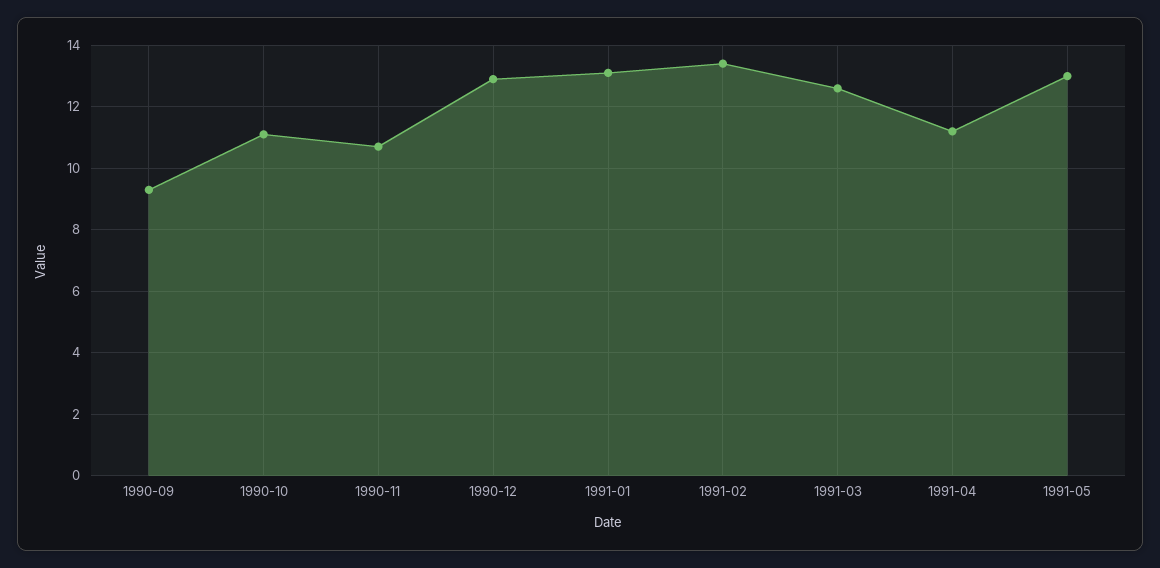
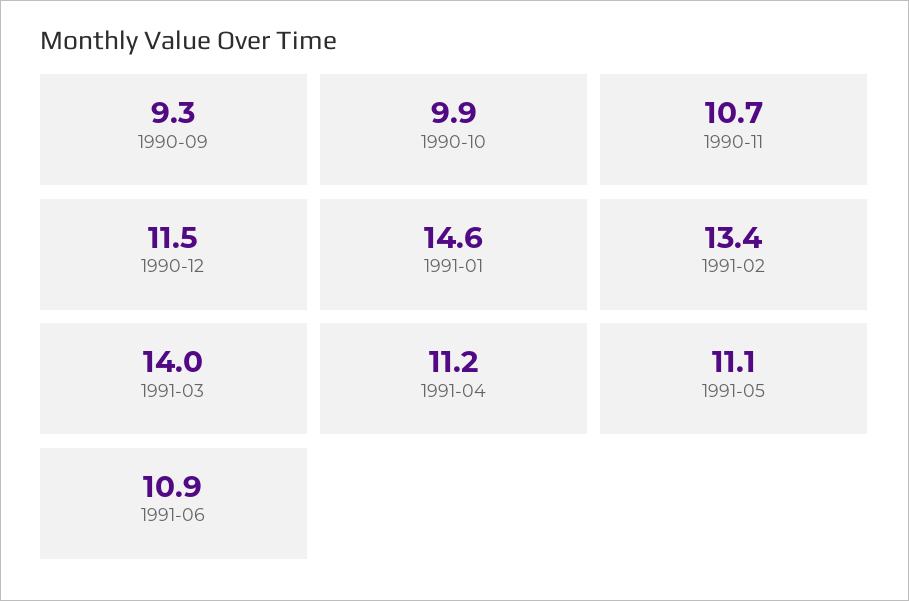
1990-10: 11 -> 9.9
1990-12: 13 -> 11.5
1991-01: 13 -> 14.6
1991-03: 12.5 -> 14
1991-05: 13 -> 11.1
1991-06: none -> 10.9

